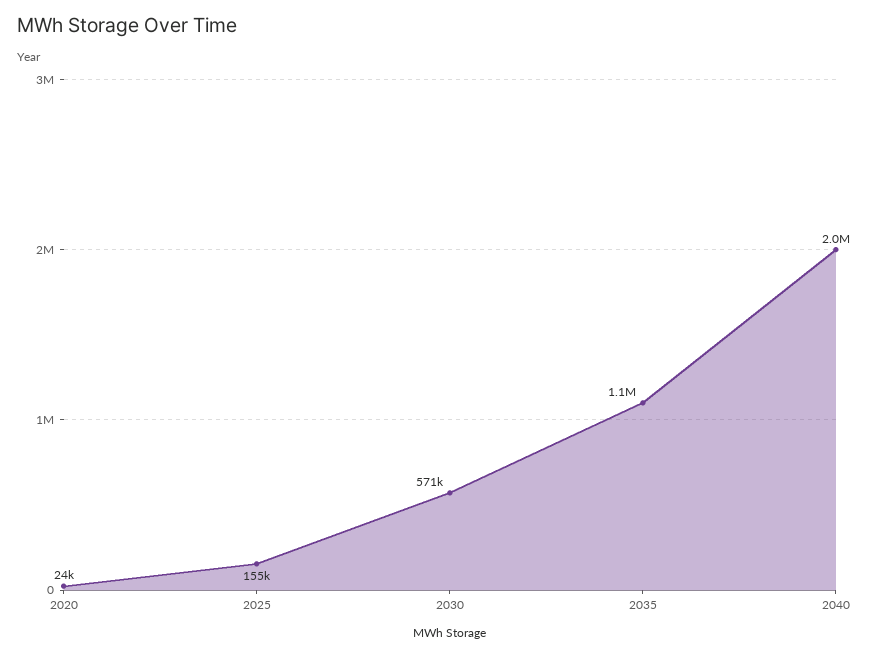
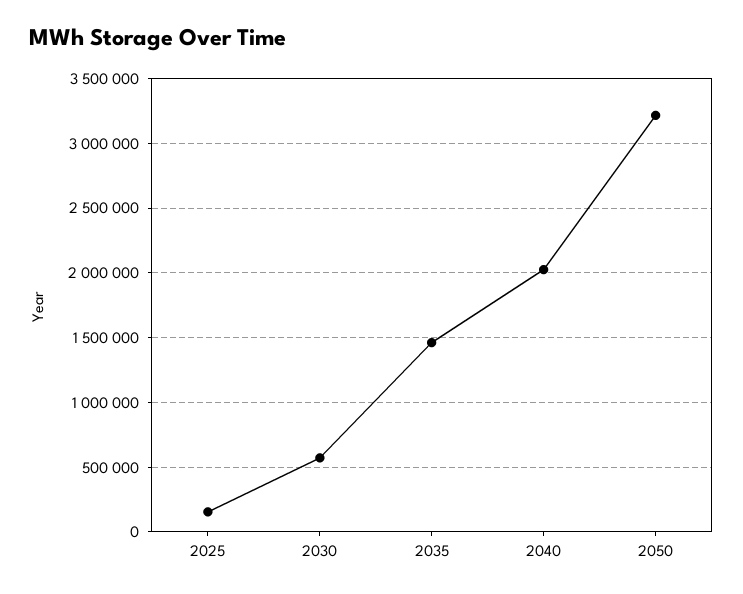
2020: 24000 -> none
2035: 1100000 -> 1450000
2050: none -> 3200000

